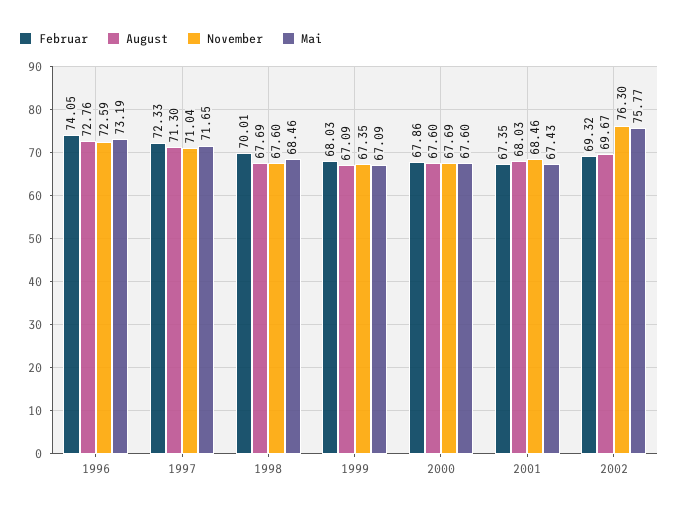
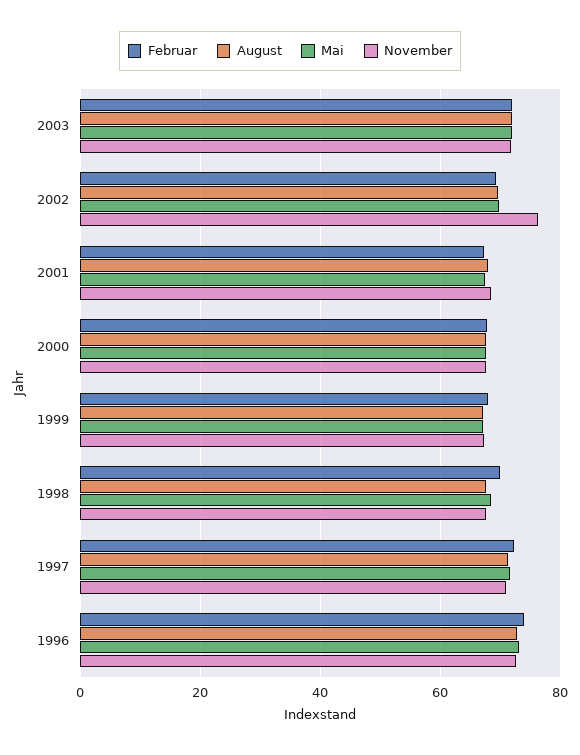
Mai, 2002: 75.77 -> 70
Februar, 2003: none -> 72
August, 2003: none -> 72
Mai, 2003: none -> 72
November, 2003: none -> 72

